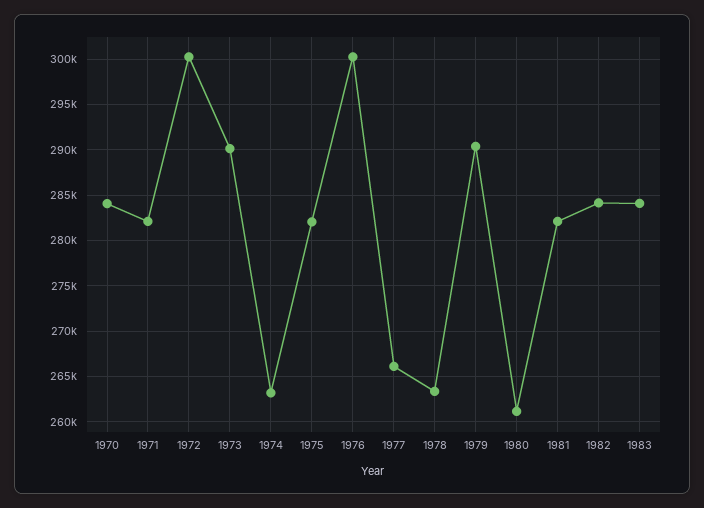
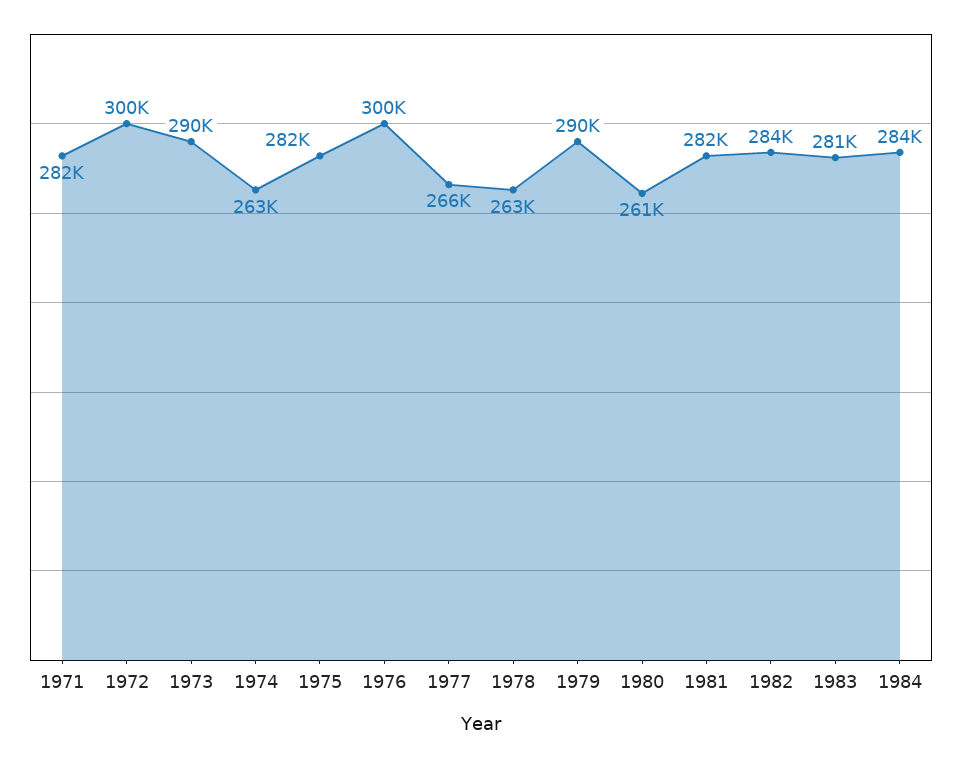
1970: 284000 -> none
1983: 284000 -> 281000
1984: none -> 284000

